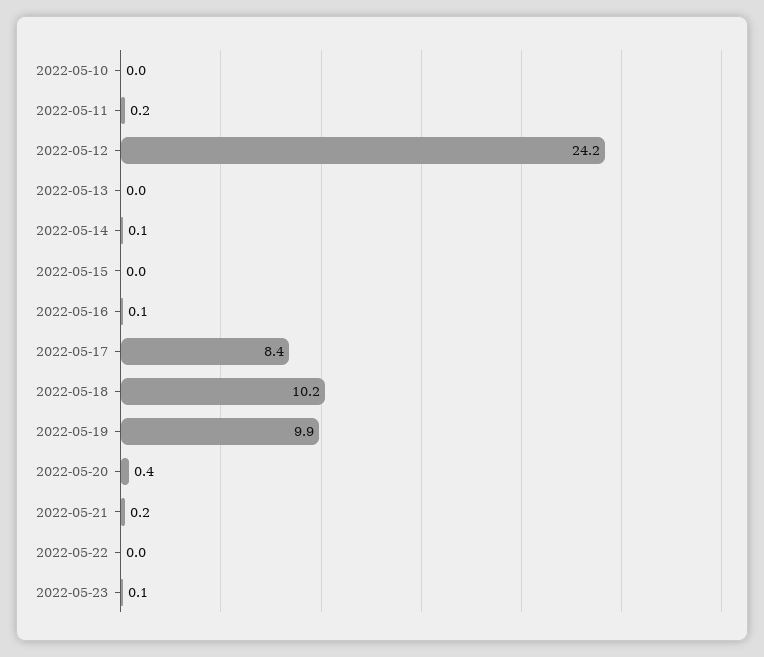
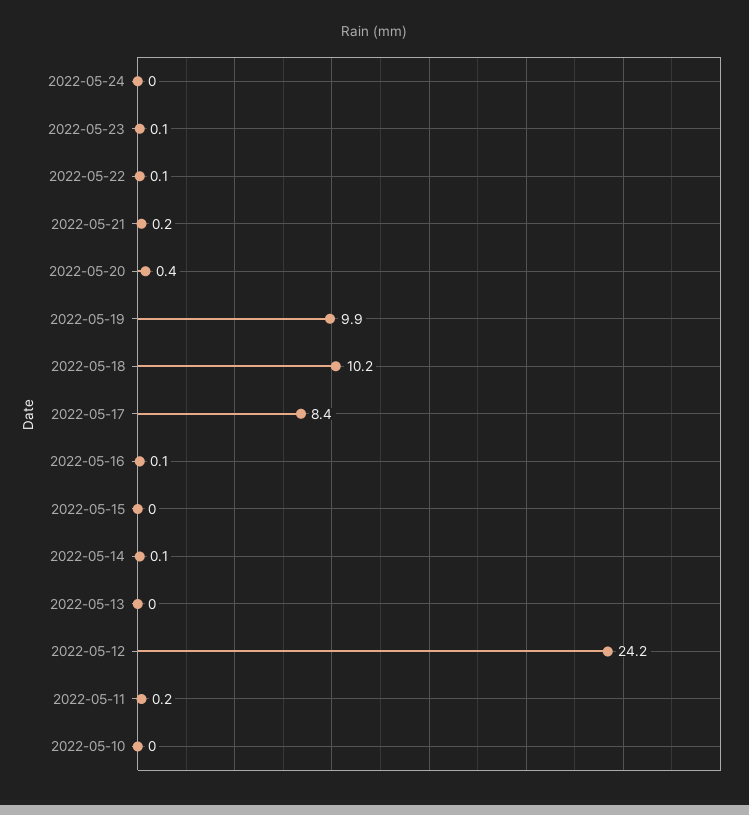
2022-05-22: 0 -> 0.1
2022-05-24: none -> 0

